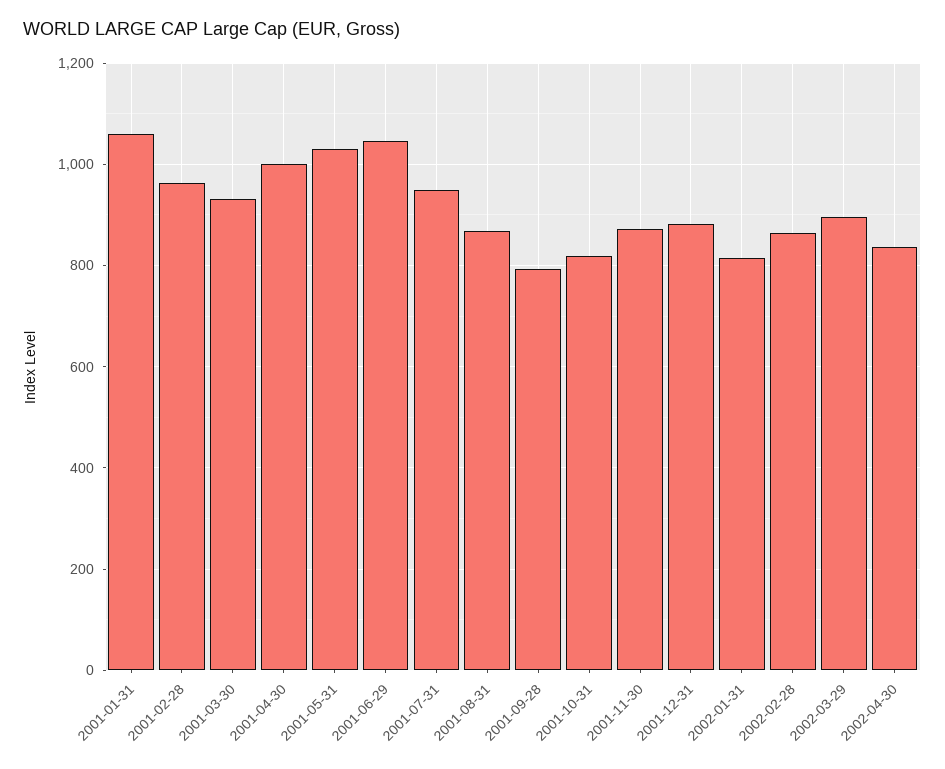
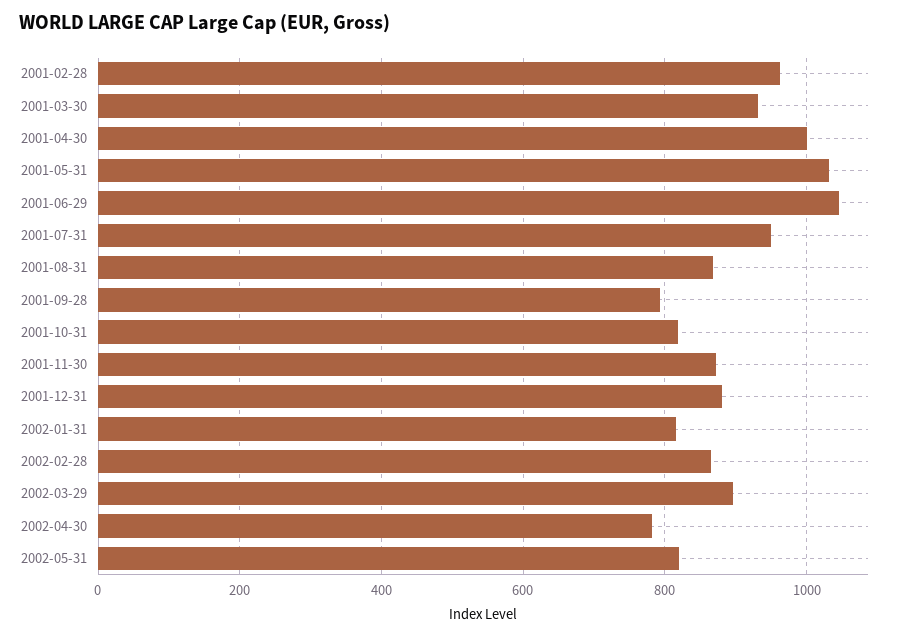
2001-01-31: 1060 -> none
2002-04-30: 840 -> 780
2002-05-31: none -> 820

